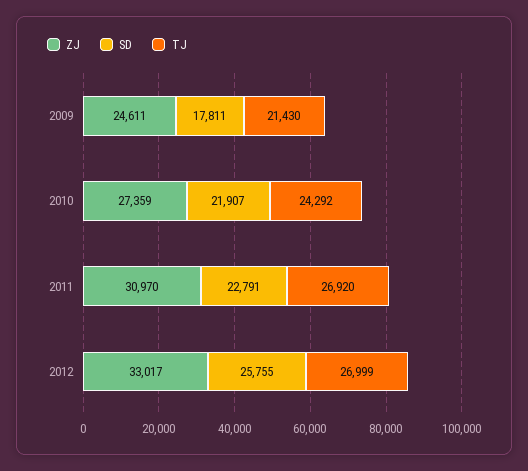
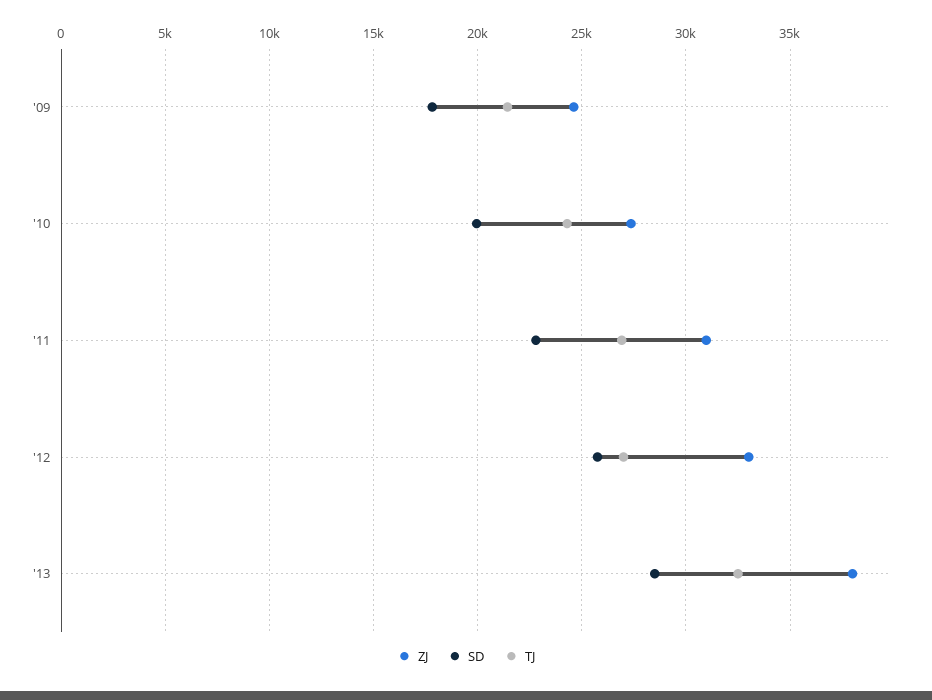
SD, 2010: 21907 -> 20000
ZJ, '13: none -> 38000
SD, '13: none -> 28500
TJ, '13: none -> 32500

